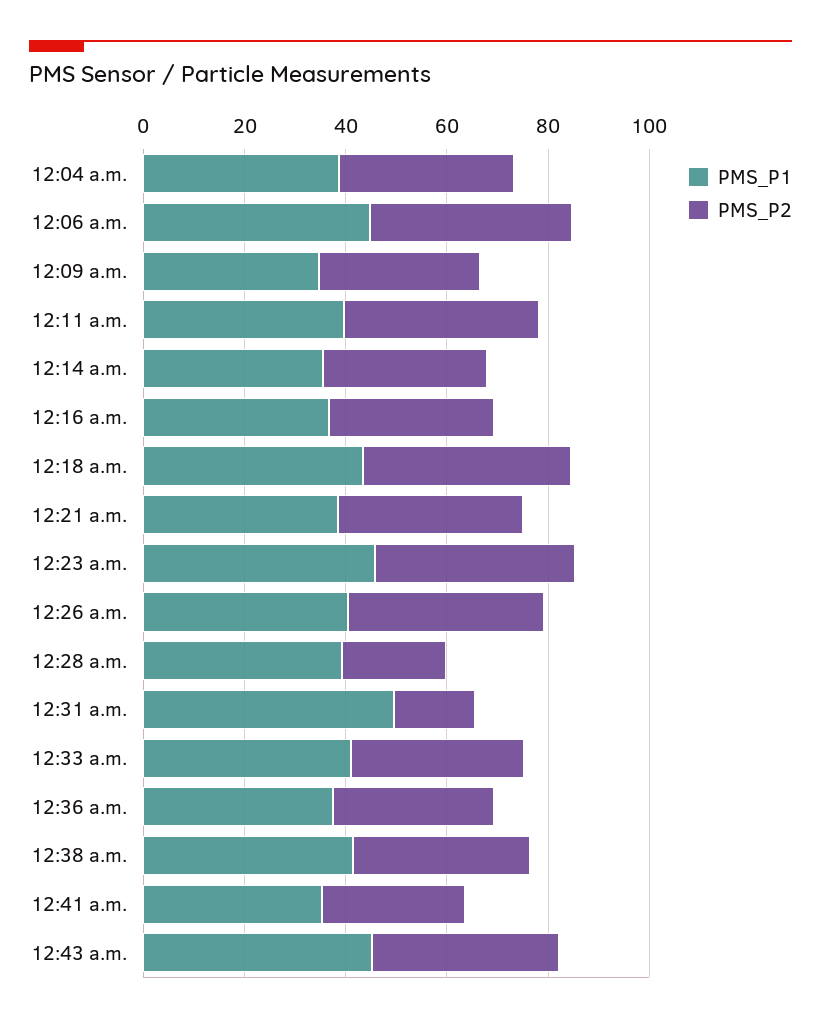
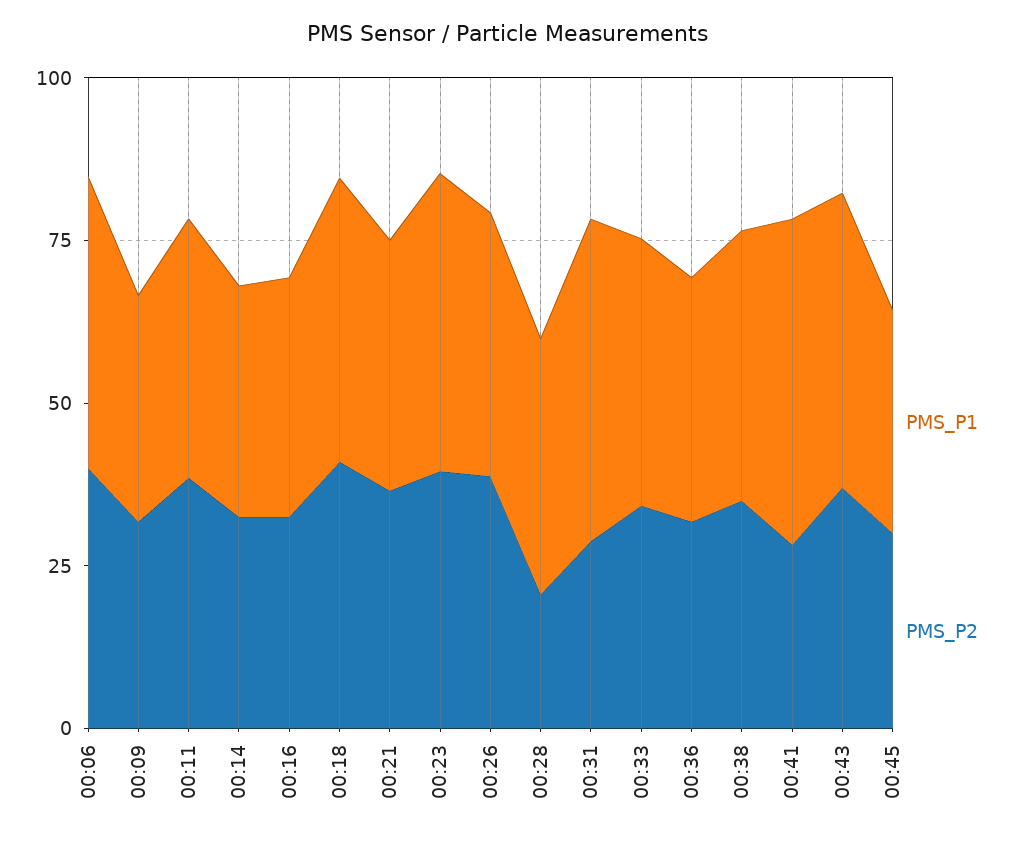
PMS_P1, 12:04 a.m.: 40 -> none
PMS_P2, 12:04 a.m.: 35 -> none
PMS_P2, 12:31 a.m.: 15 -> 30
PMS_P1, 12:41 a.m.: 35 -> 50
PMS_P1, 00:45: none -> 35
PMS_P2, 00:45: none -> 30

